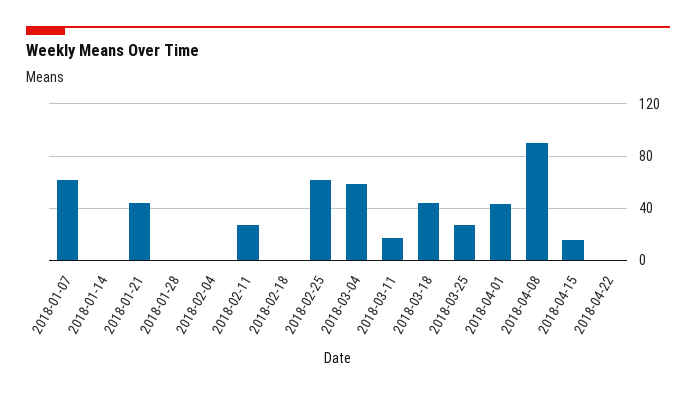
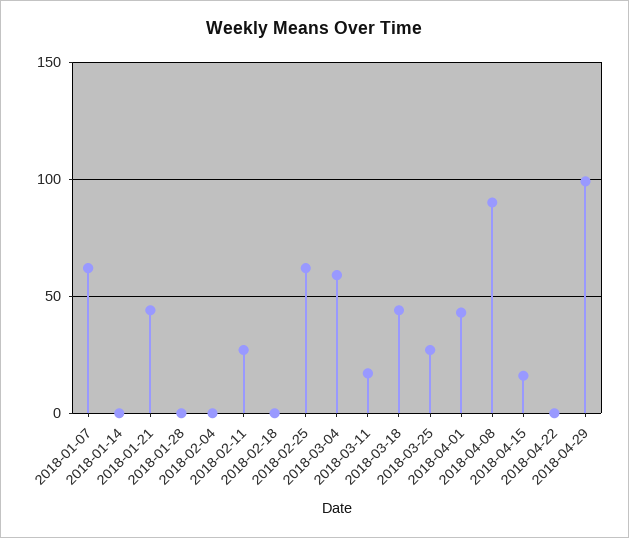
2018-04-29: none -> 100

